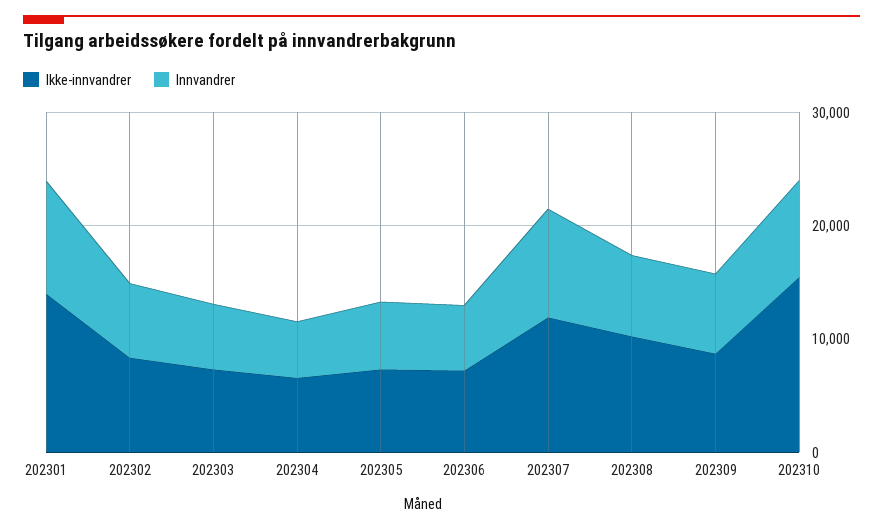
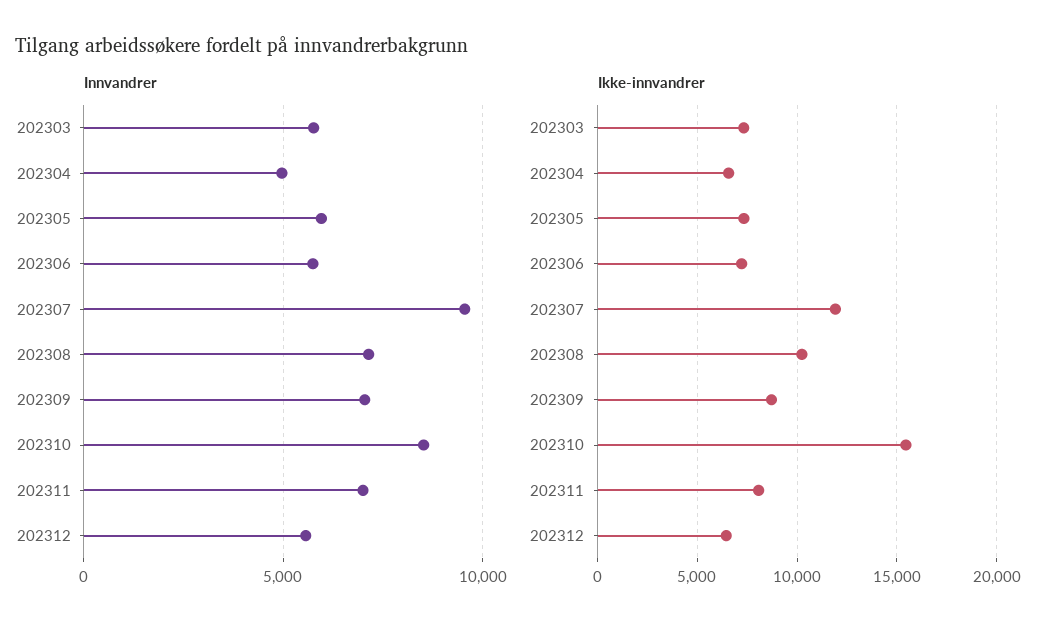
Ikke-innvandrer, 202301: 14000 -> none
Innvandrer, 202301: 10000 -> none
Ikke-innvandrer, 202302: 8000 -> none
Innvandrer, 202302: 6000 -> none
Innvandrer, 202311: none -> 7000
Innvandrer, 202312: none -> 5500
Ikke-innvandrer, 202311: none -> 8000
Ikke-innvandrer, 202312: none -> 6500

